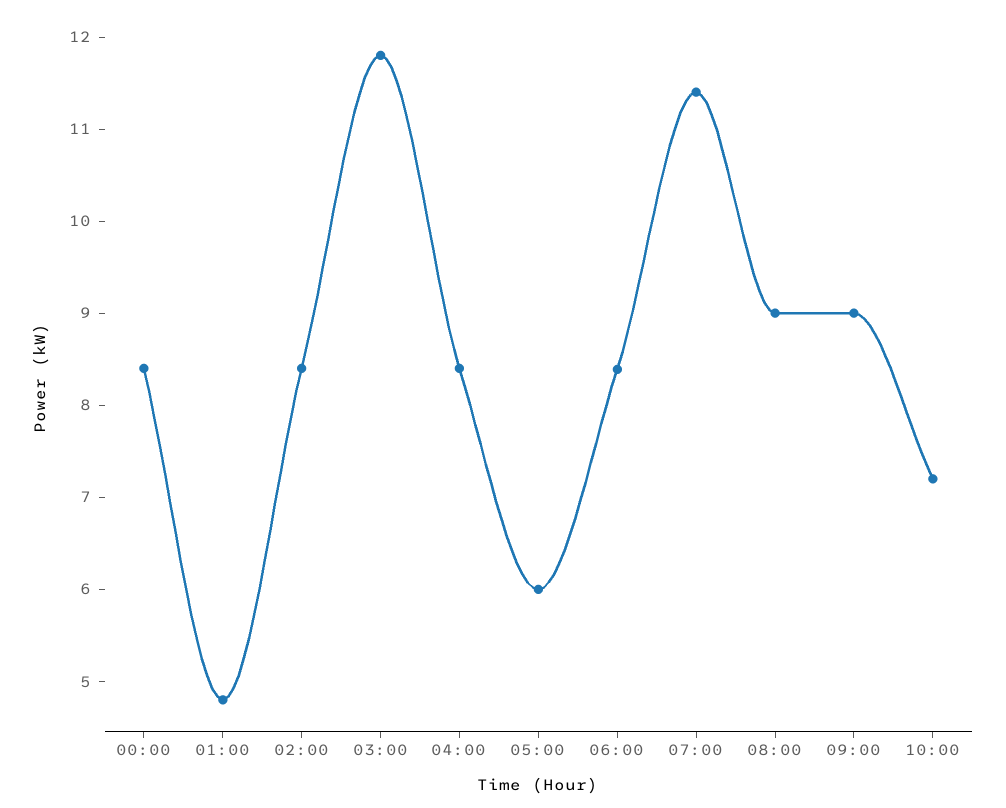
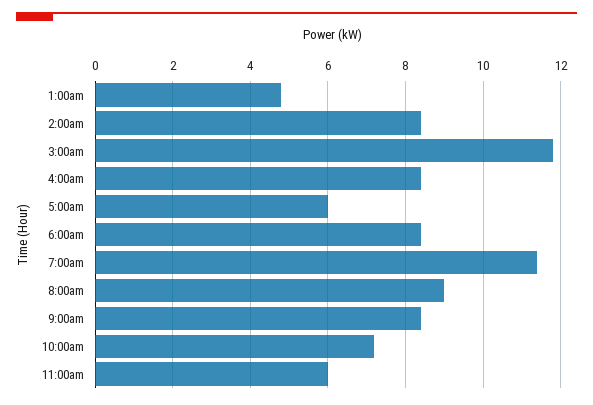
00:00: 8.4 -> none
09:00: 9 -> 8.4
11:00am: none -> 6

